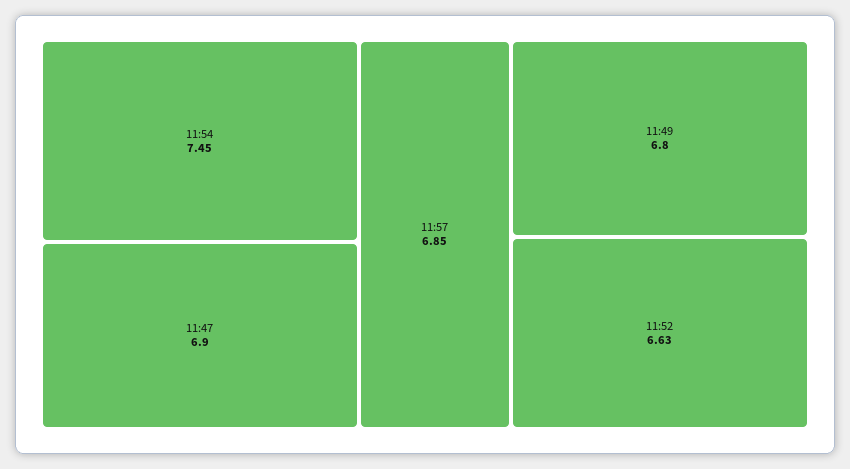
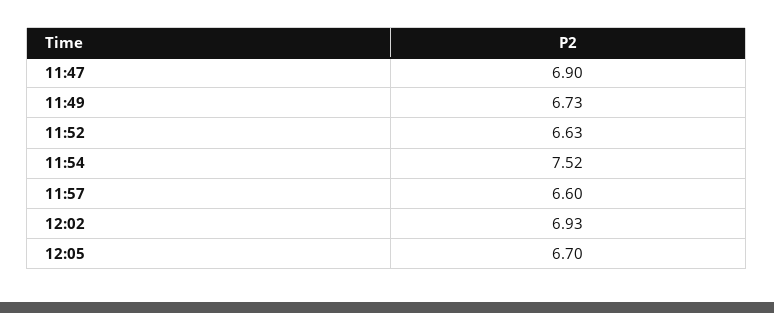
11:54: 7.45 -> 7.52
11:57: 6.85 -> 6.6
11:49: 6.8 -> 6.73
12:02: none -> 6.93
12:05: none -> 6.7

